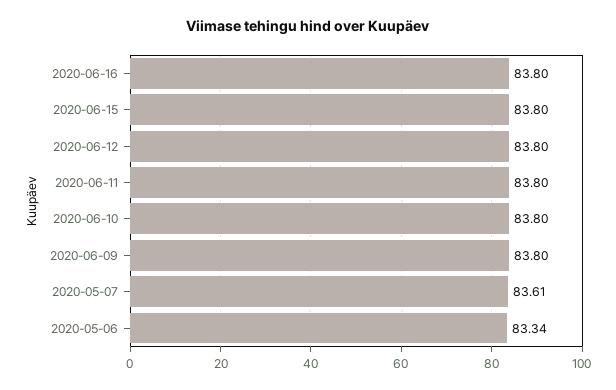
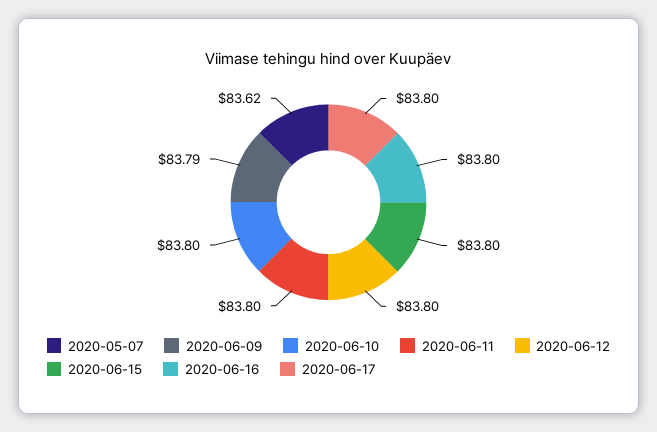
2020-06-09: 83.8 -> 83.79
2020-05-07: 83.61 -> 83.62
2020-05-06: 83.34 -> none
2020-06-17: none -> 83.8

